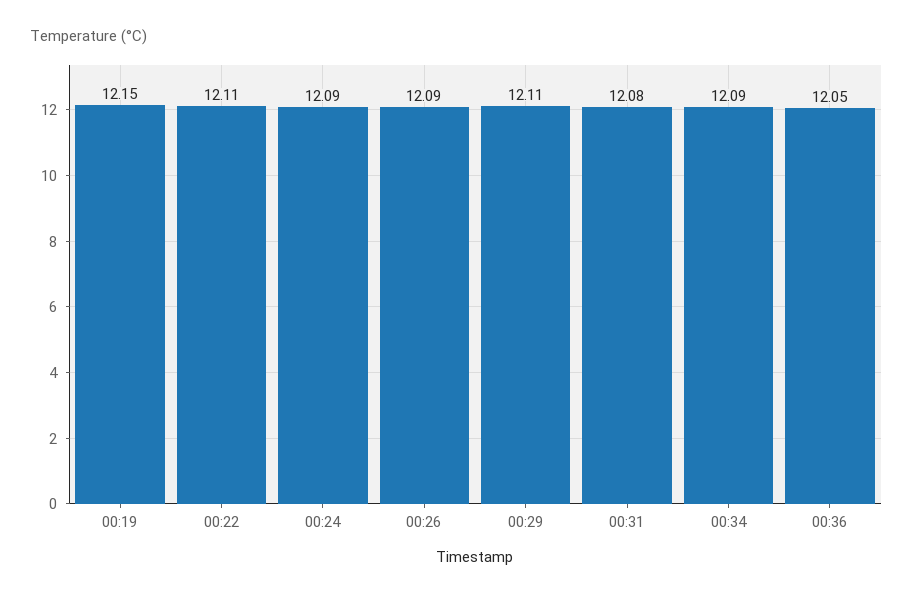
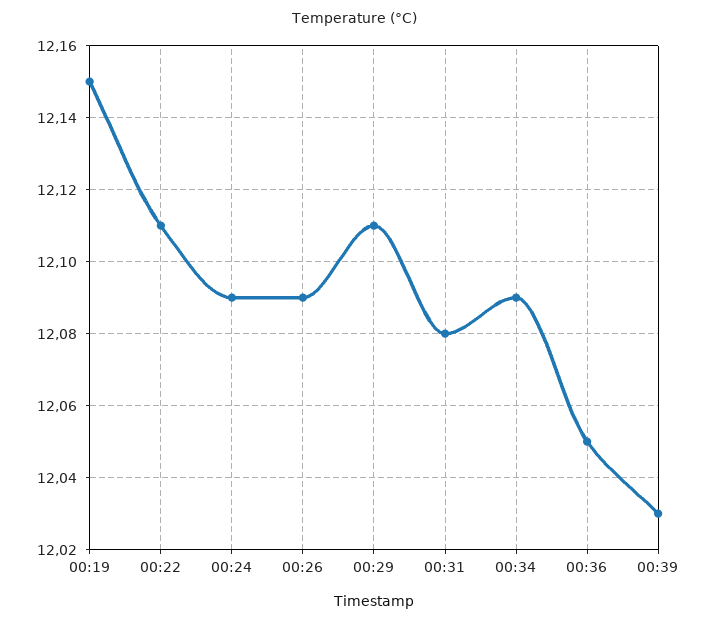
00:39: none -> 12.03

